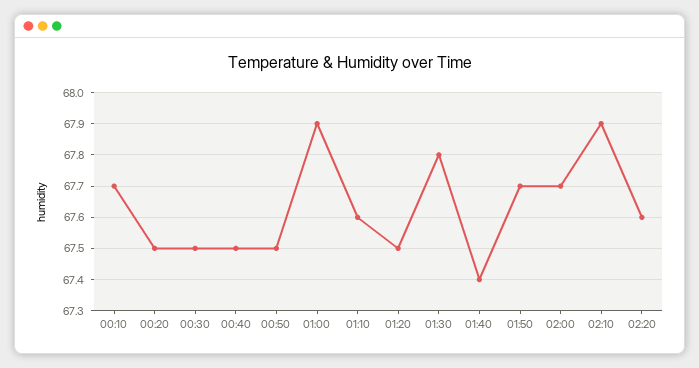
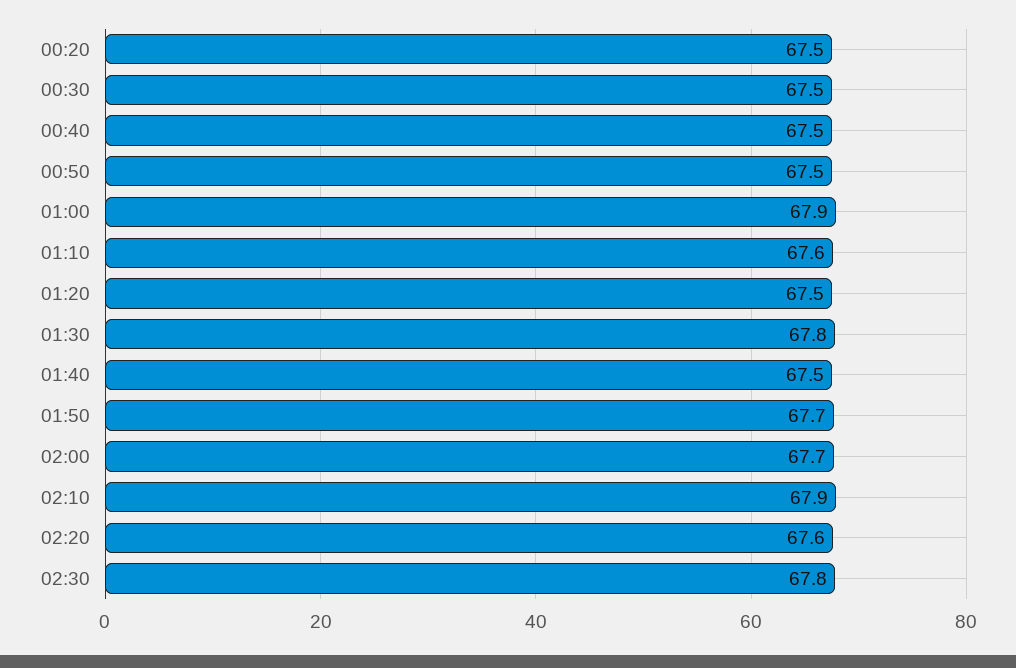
00:10: 67.7 -> none
01:40: 67.4 -> 67.5
02:30: none -> 67.8

